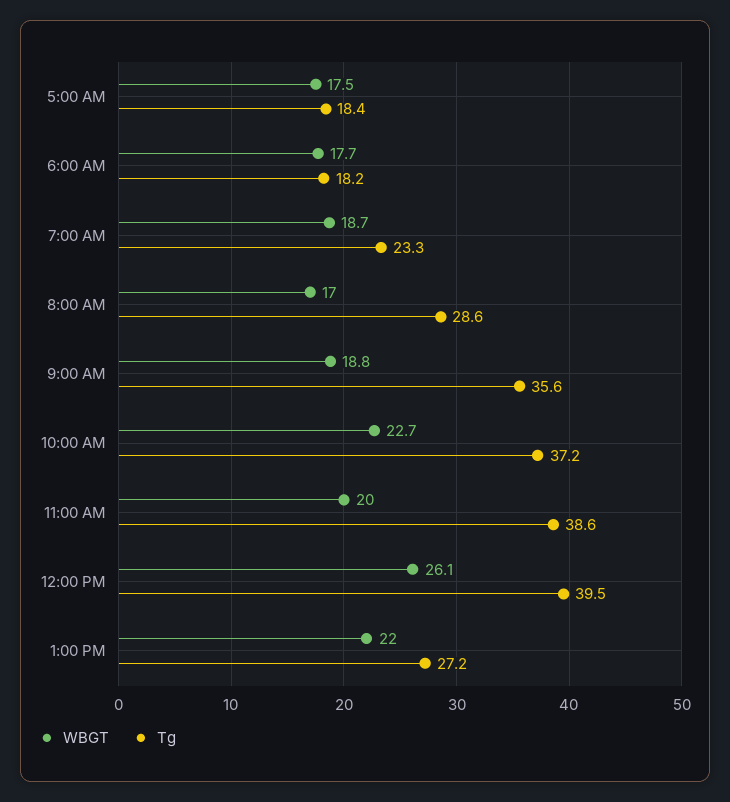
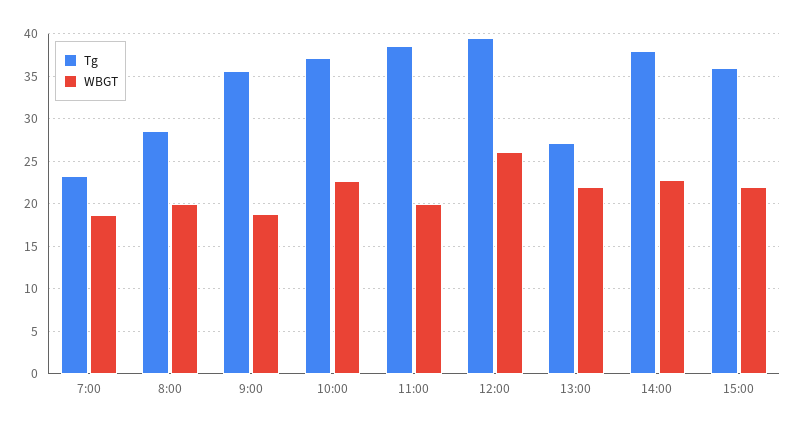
WBGT, 5:00 AM: 17.5 -> none
Tg, 5:00 AM: 18.4 -> none
WBGT, 6:00 AM: 17.7 -> none
Tg, 6:00 AM: 18.2 -> none
WBGT, 8:00 AM: 17 -> 20
Tg, 14:00: none -> 38
WBGT, 14:00: none -> 23
Tg, 15:00: none -> 36
WBGT, 15:00: none -> 22

